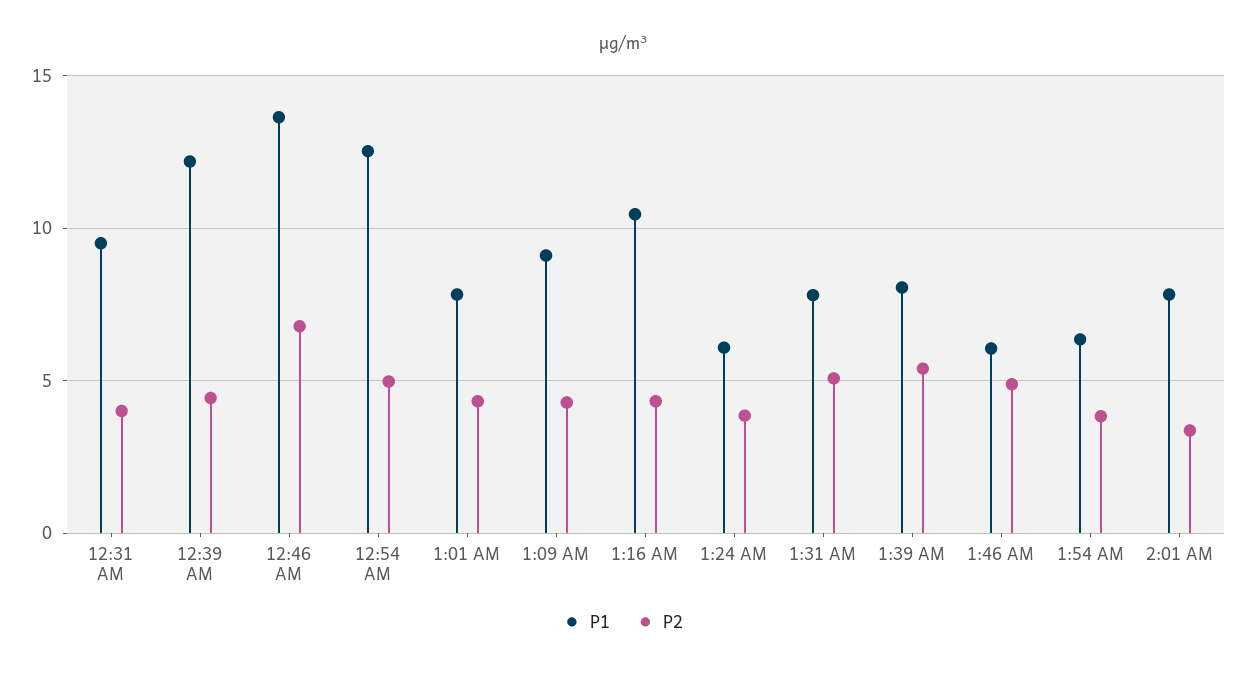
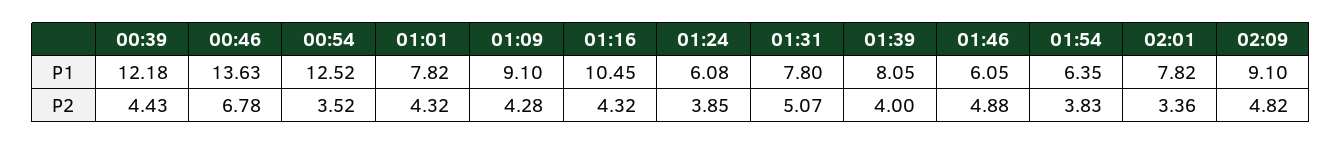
P1, 12:31 AM: 9.5 -> none
P2, 12:31 AM: 4 -> none
P2, 12:54 AM: 5 -> 3.52
P2, 1:39 AM: 5.5 -> 4
P1, 02:09: none -> 9.1
P2, 02:09: none -> 4.82

